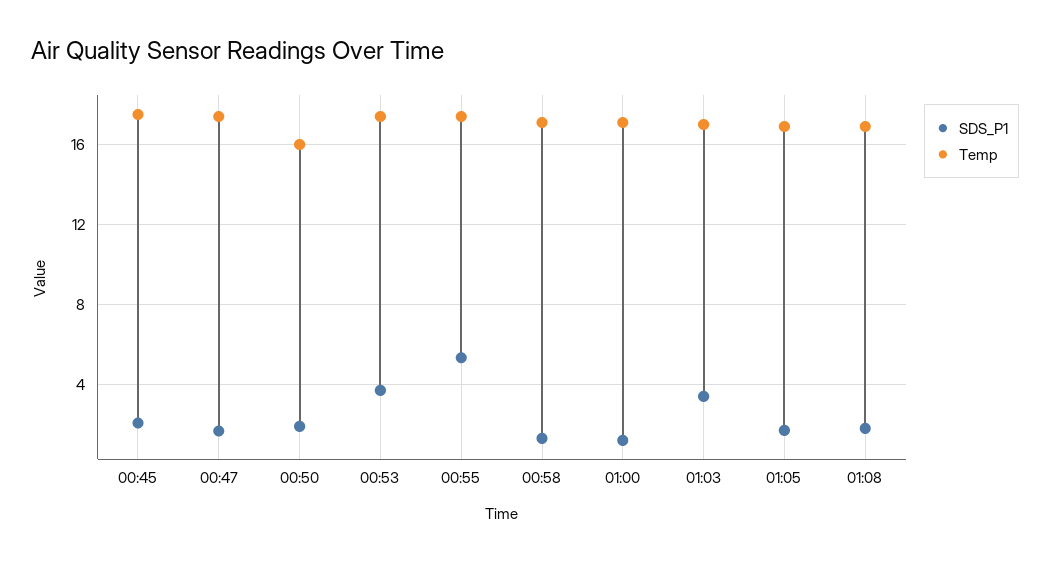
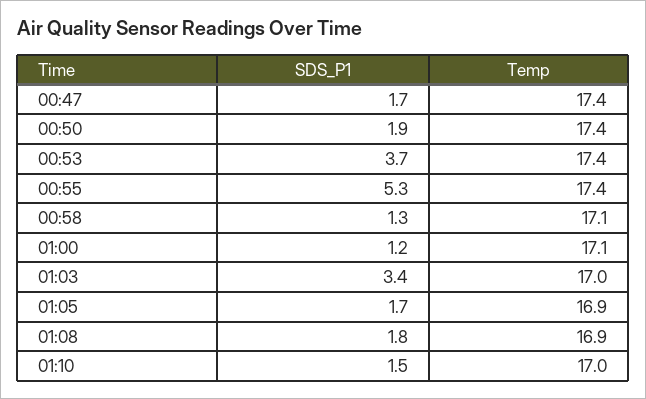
SDS_P1, 00:45: 2 -> none
Temp, 00:45: 17.5 -> none
Temp, 00:50: 16 -> 17.4
SDS_P1, 01:10: none -> 1.5
Temp, 01:10: none -> 17

